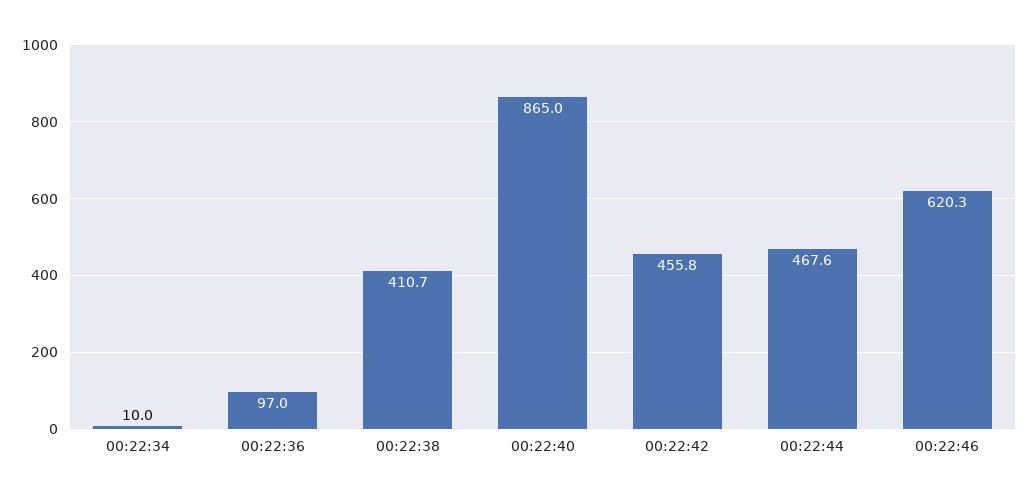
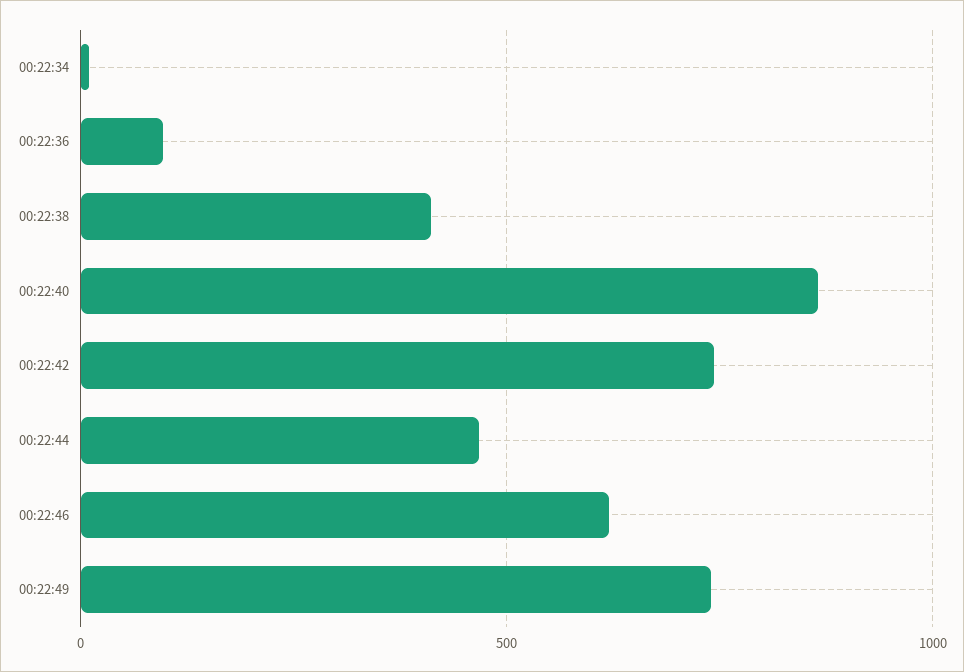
00:22:42: 455.8 -> 750
00:22:49: none -> 750

